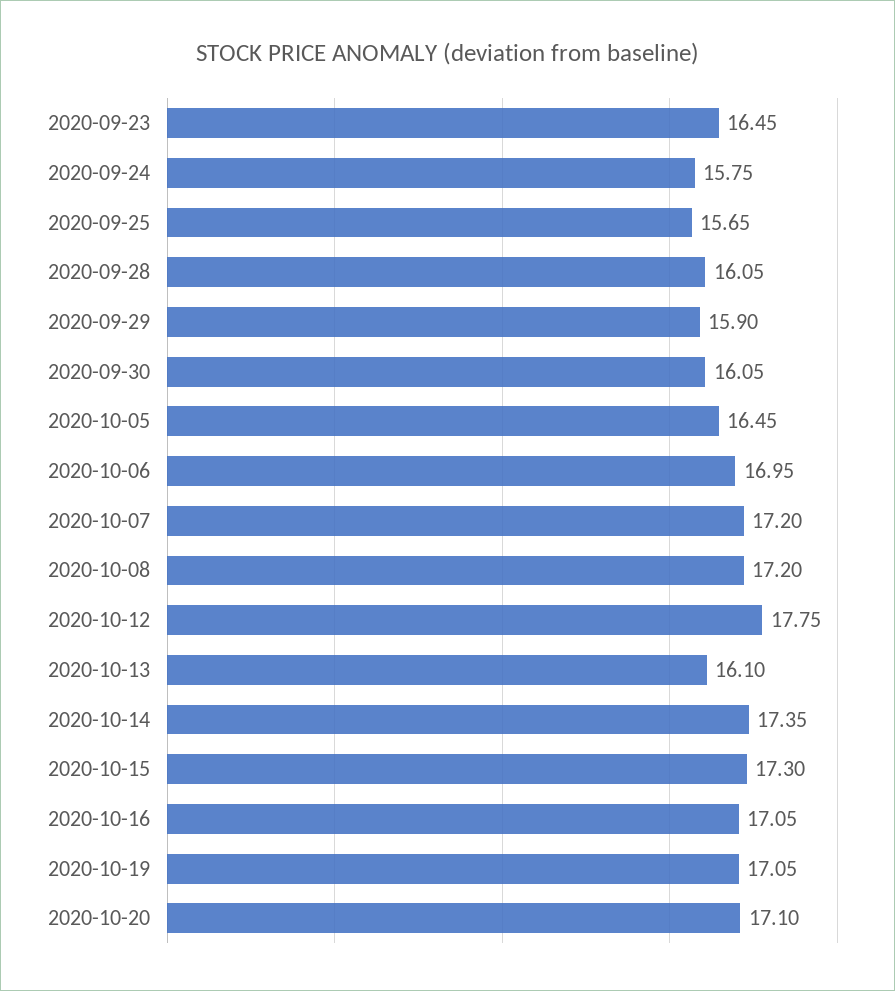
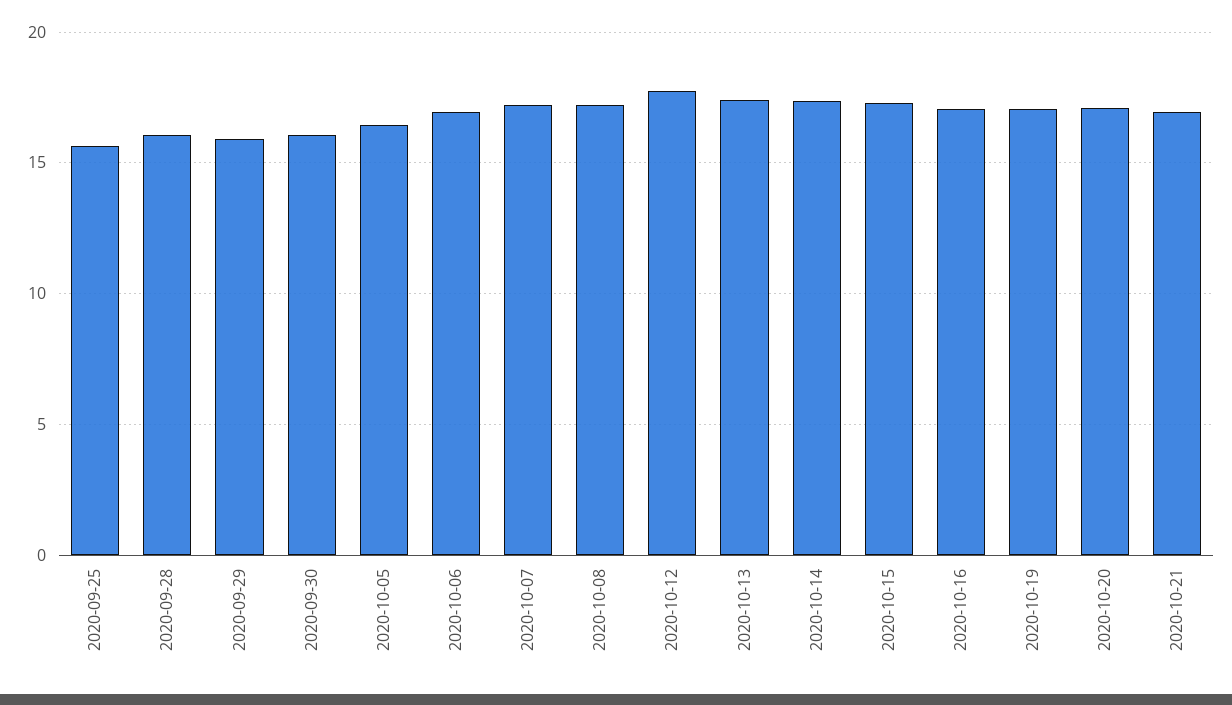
2020-09-23: 16.45 -> none
2020-09-24: 15.75 -> none
2020-10-13: 16.1 -> 17.5
2020-10-21: none -> 17

